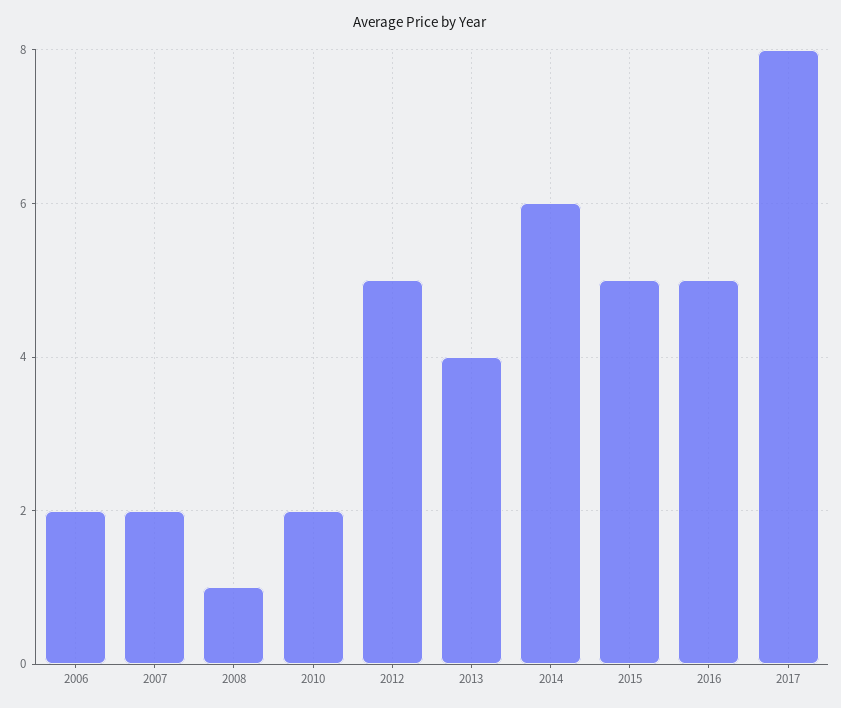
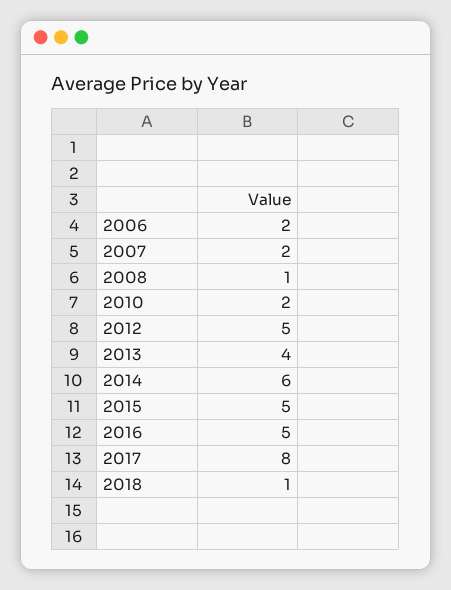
2018: none -> 1

